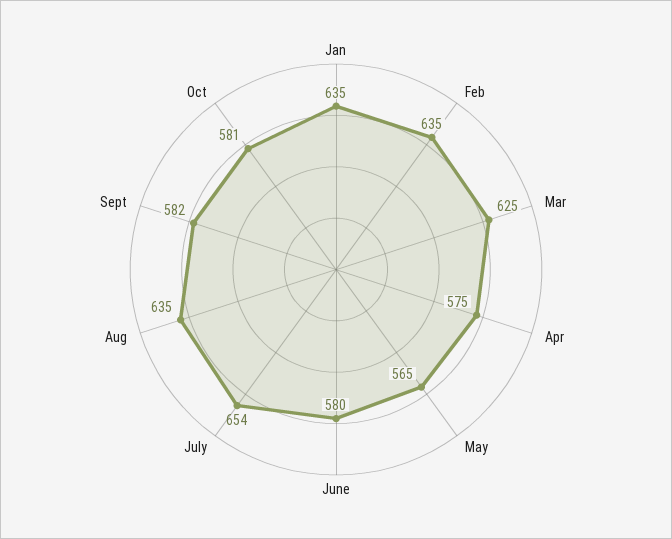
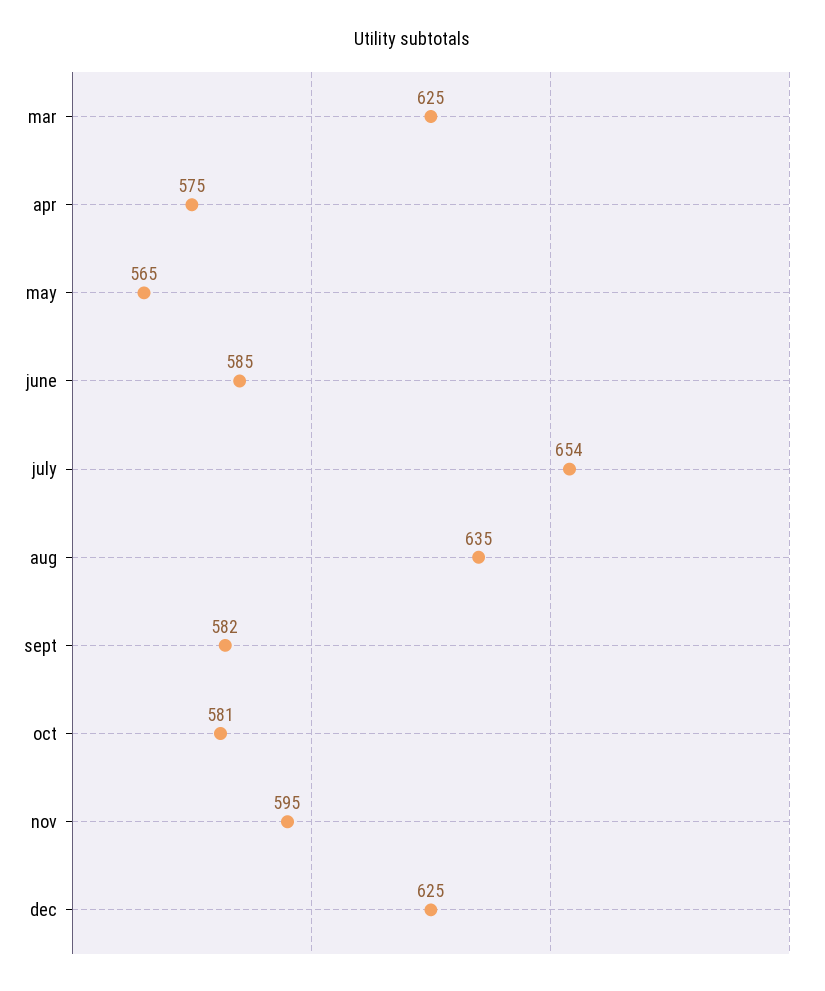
Jan: 635 -> none
Feb: 635 -> none
June: 580 -> 585
nov: none -> 595
dec: none -> 625

